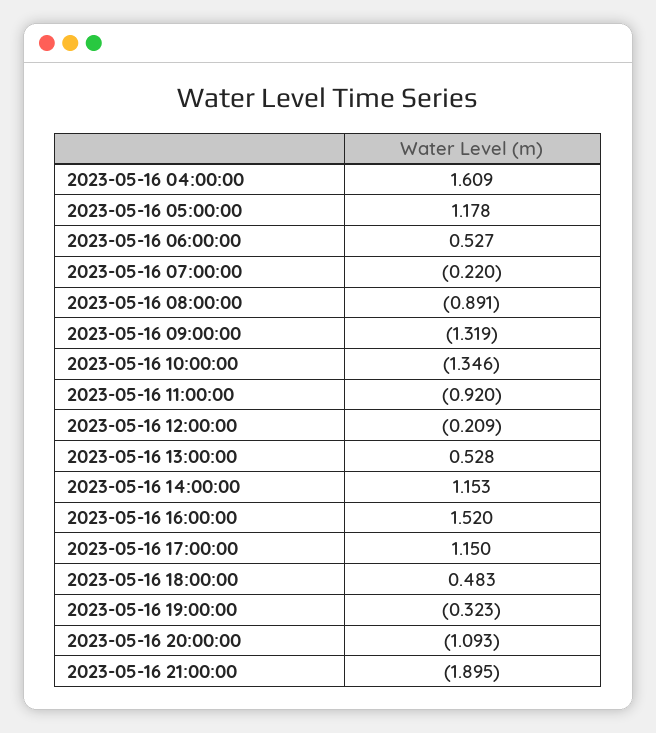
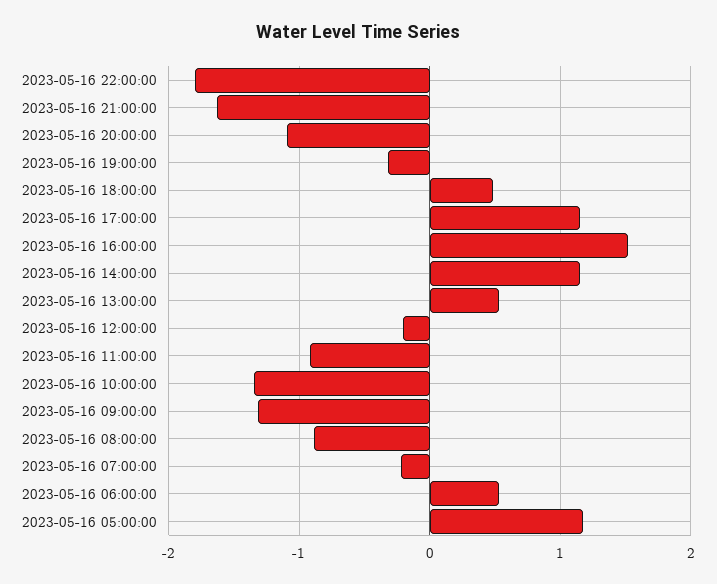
2023-05-16 04:00:00: 1.609 -> none
2023-05-16 21:00:00: -1.895 -> -1.6
2023-05-16 22:00:00: none -> -1.8

